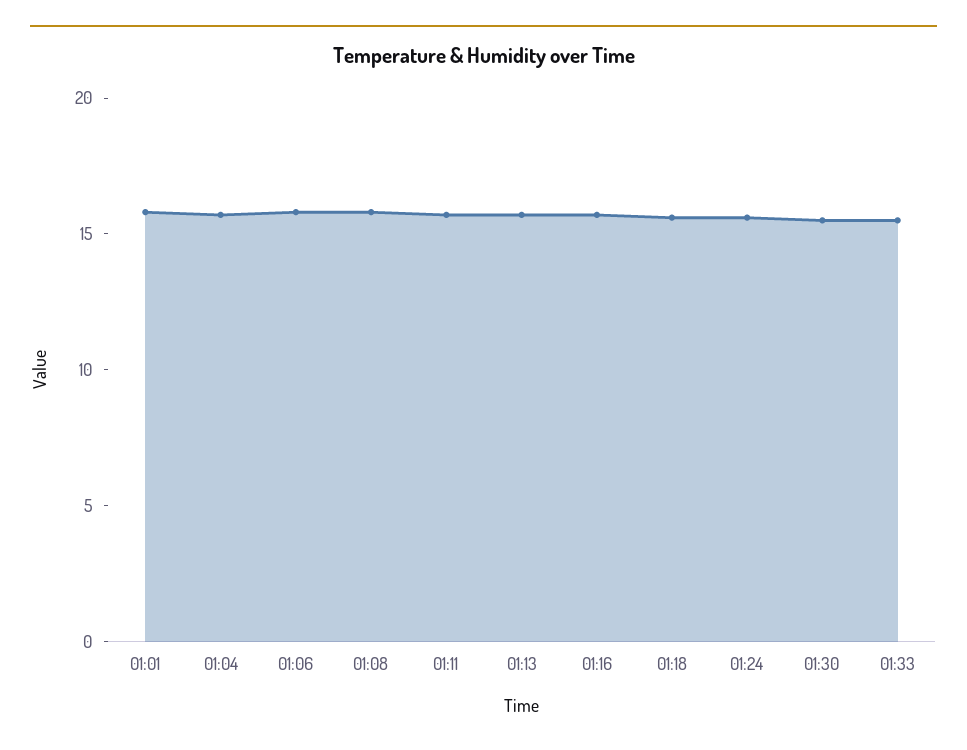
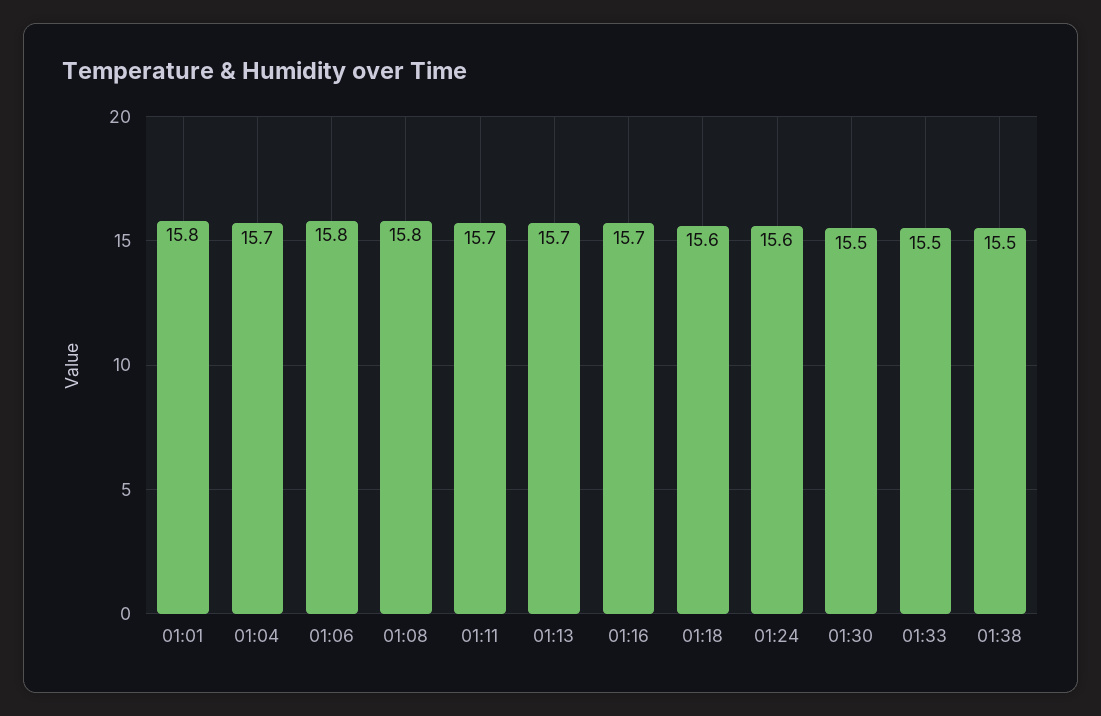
01:38: none -> 15.5

